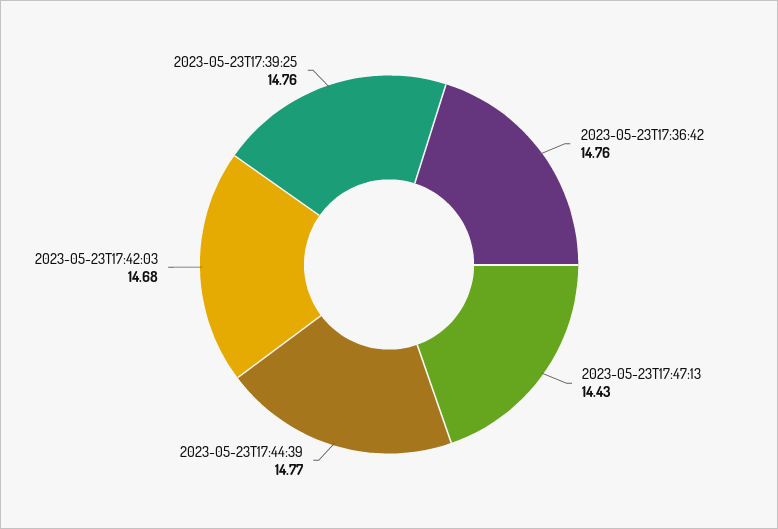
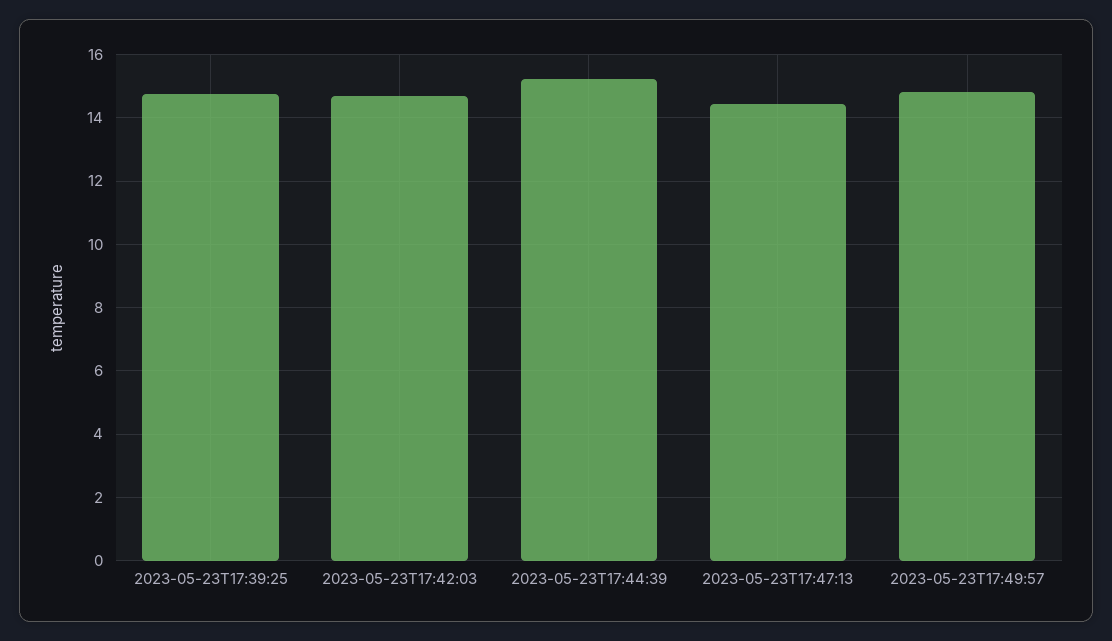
2023-05-23T17:36:42: 14.76 -> none
2023-05-23T17:44:39: 14.77 -> 15.2
2023-05-23T17:49:57: none -> 14.8

